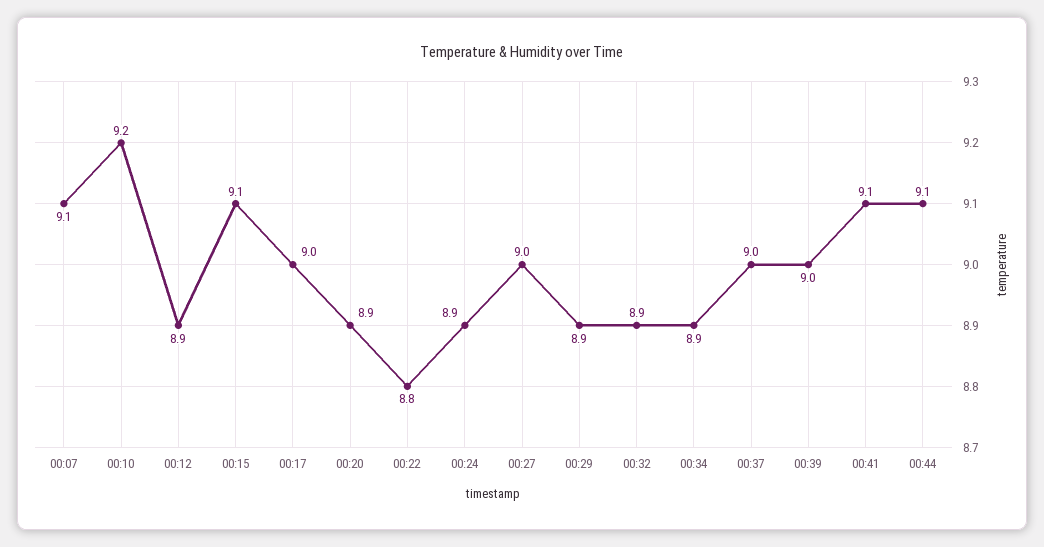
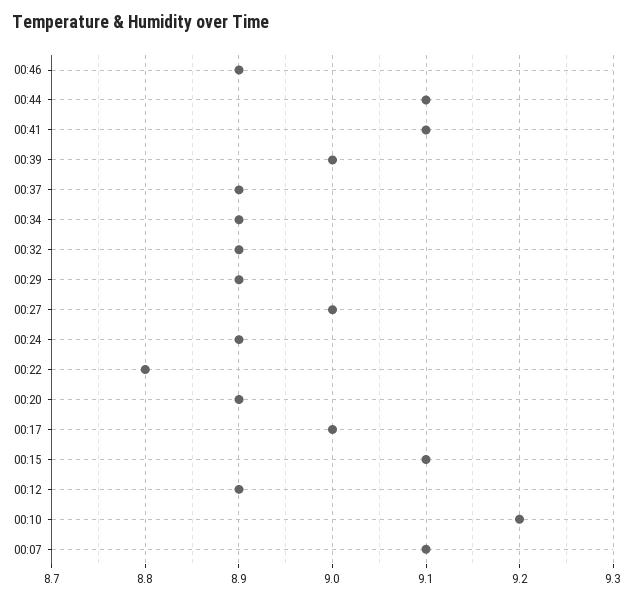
00:37: 9 -> 8.9
00:46: none -> 8.9

